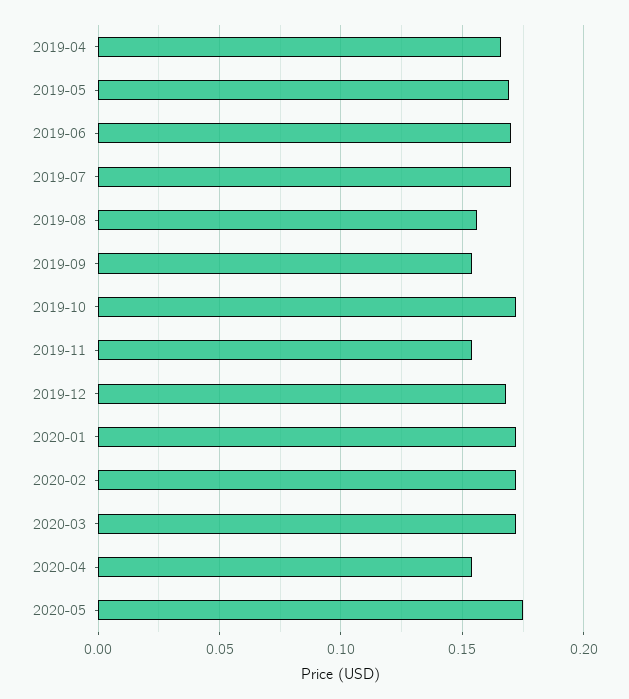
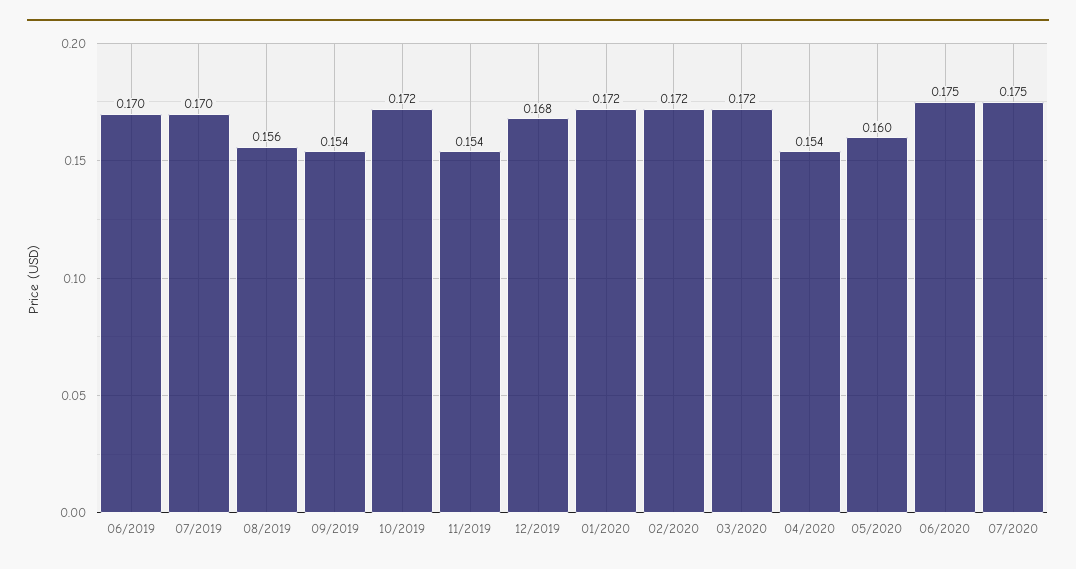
2019-04: 0.165 -> none
2019-05: 0.17 -> none
2020-05: 0.175 -> 0.16
06/2020: none -> 0.175
07/2020: none -> 0.175

